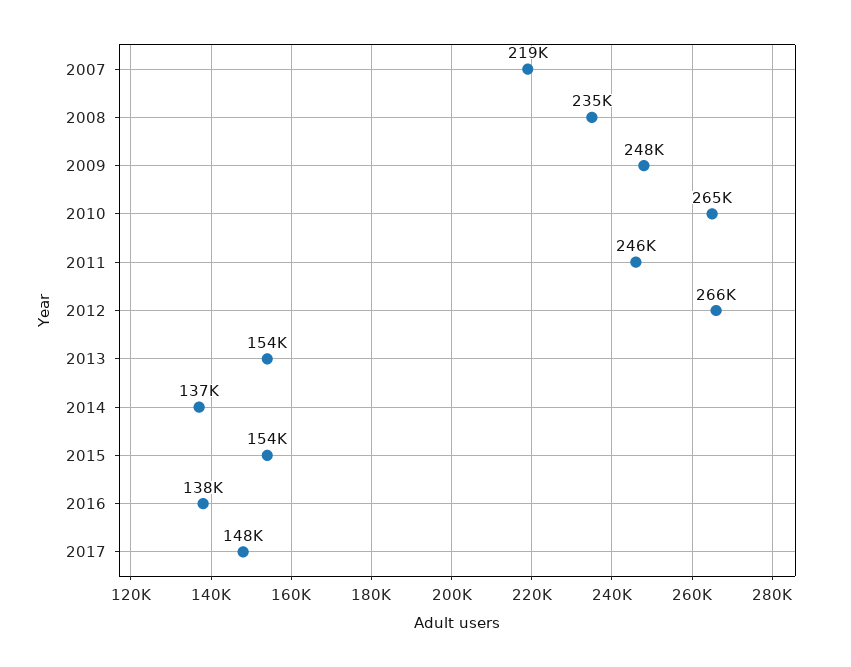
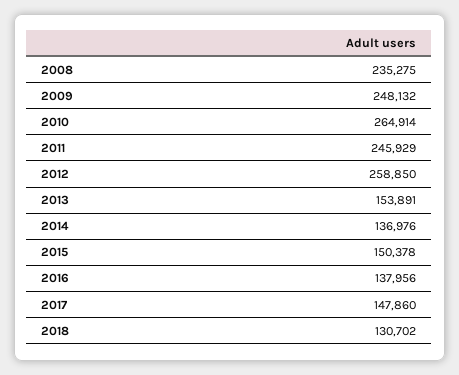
2007: 219000 -> none
2012: 266000 -> 258850
2015: 154000 -> 150378
2018: none -> 130702

